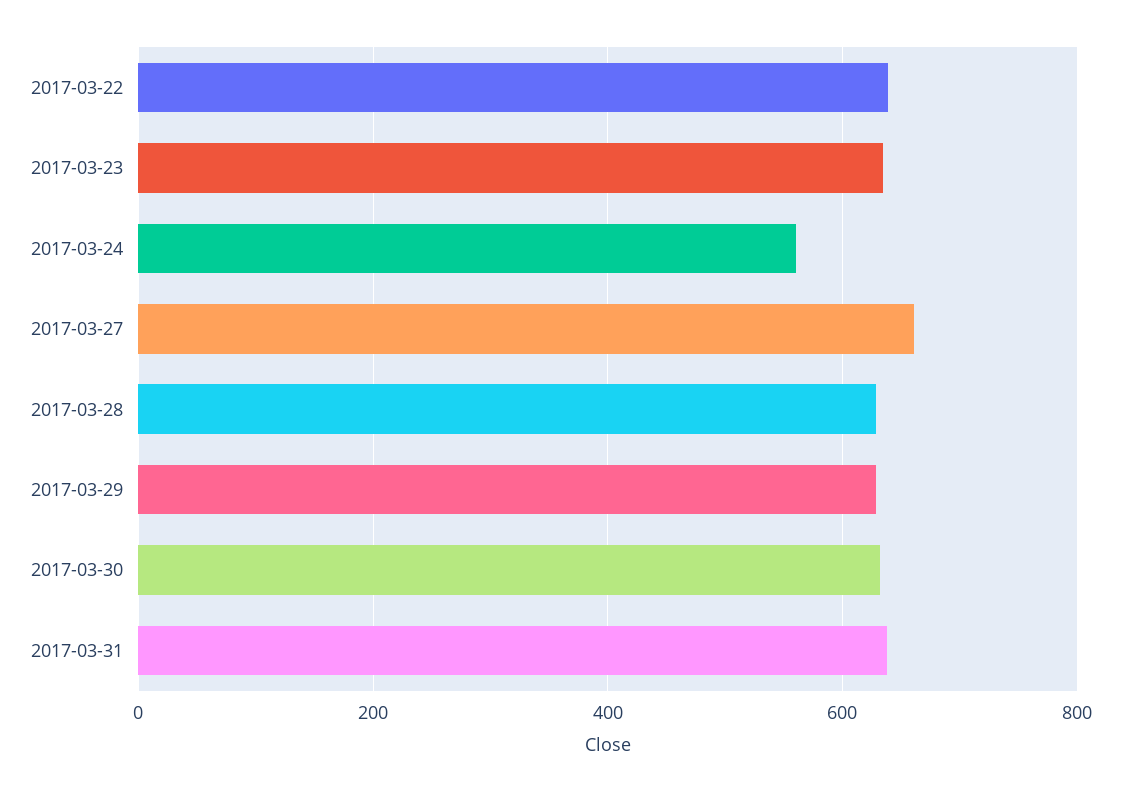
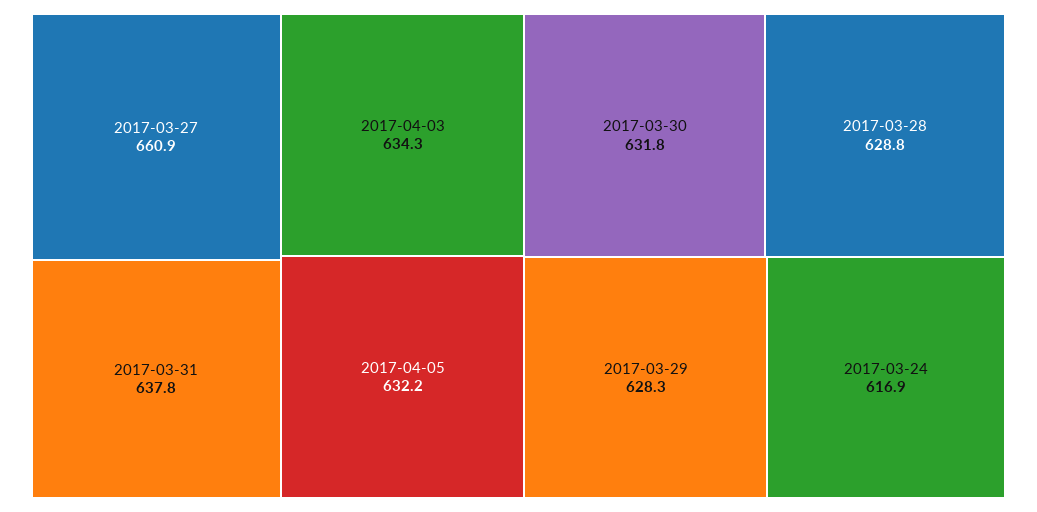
2017-03-22: 640 -> none
2017-03-23: 640 -> none
2017-03-24: 560 -> 616.9
2017-04-03: none -> 634.3
2017-04-05: none -> 632.2

